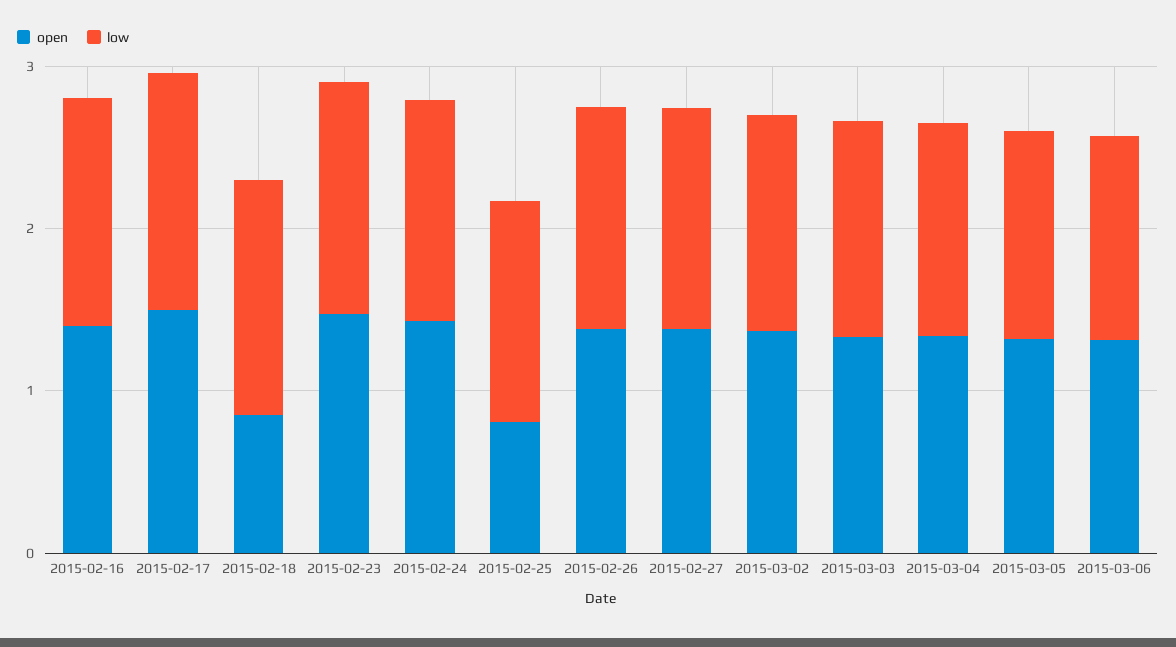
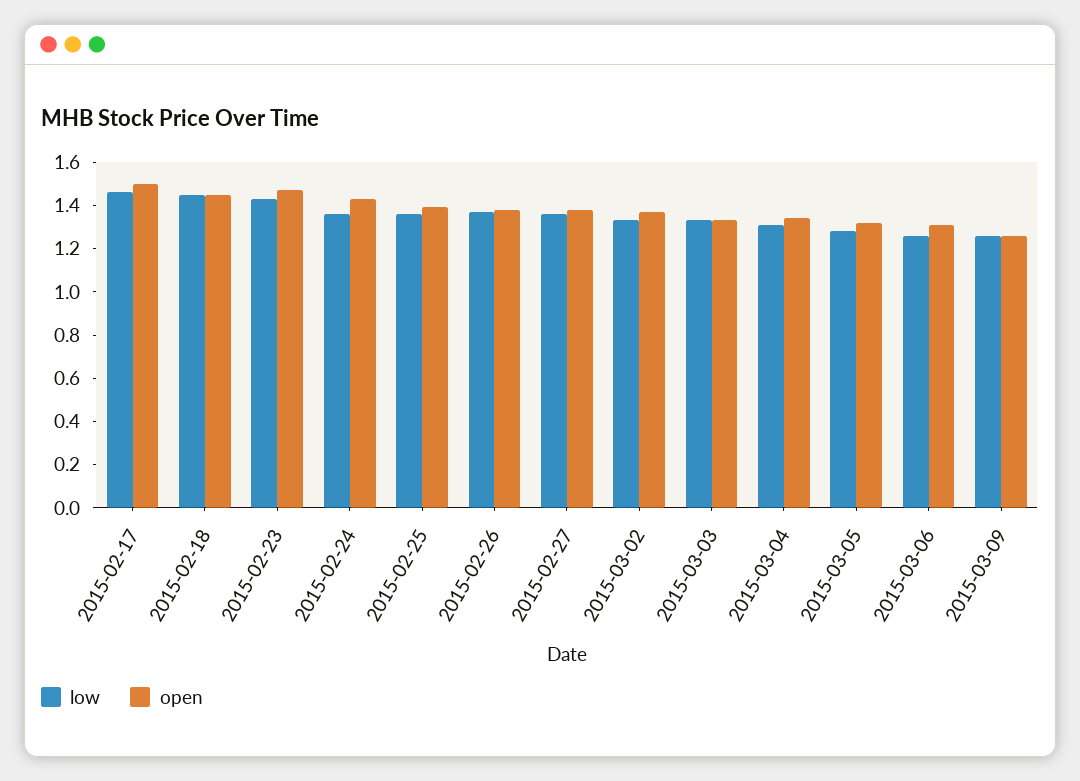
open, 2015-02-16: 1.4 -> none
low, 2015-02-16: 1.4 -> none
open, 2015-02-18: 0.8 -> 1.45
open, 2015-02-25: 0.8 -> 1.4
low, 2015-03-09: none -> 1.25
open, 2015-03-09: none -> 1.25

